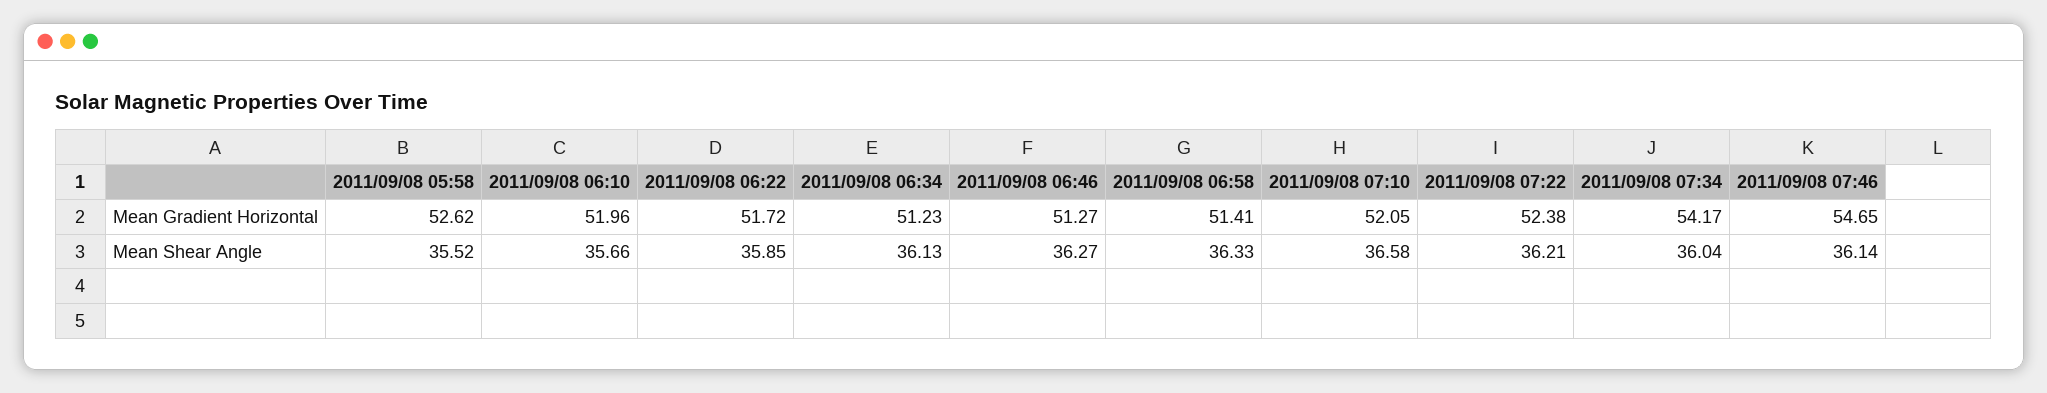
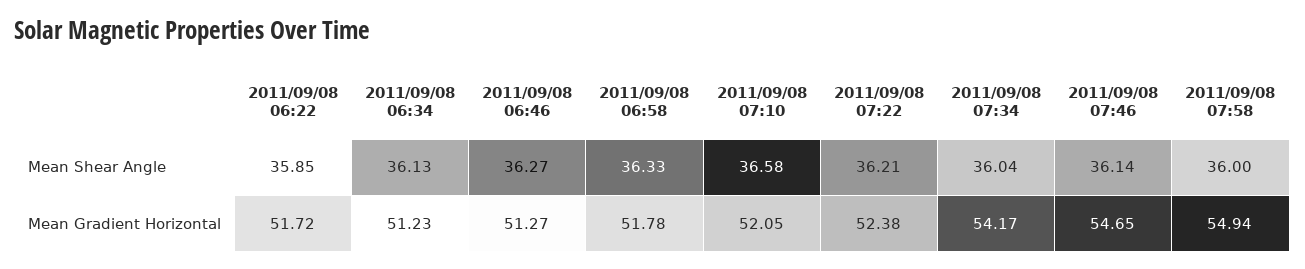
2011/09/08 05:58, Mean Gradient Horizontal: 52.62 -> none
2011/09/08 06:10, Mean Gradient Horizontal: 51.96 -> none
2011/09/08 06:58, Mean Gradient Horizontal: 51.41 -> 51.78
2011/09/08 05:58, Mean Shear Angle: 35.52 -> none
2011/09/08 06:10, Mean Shear Angle: 35.66 -> none
2011/09/08 07:58, Mean Shear Angle: none -> 36
2011/09/08 07:58, Mean Gradient Horizontal: none -> 54.94

